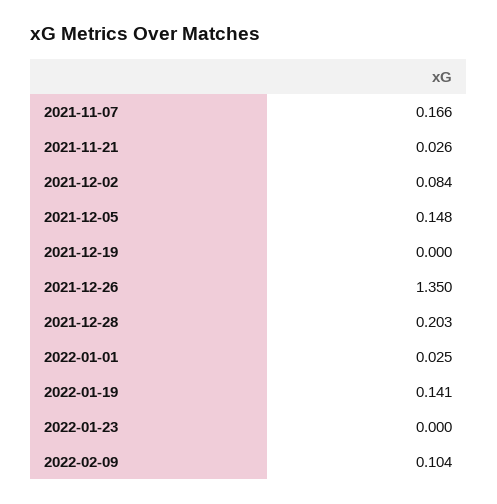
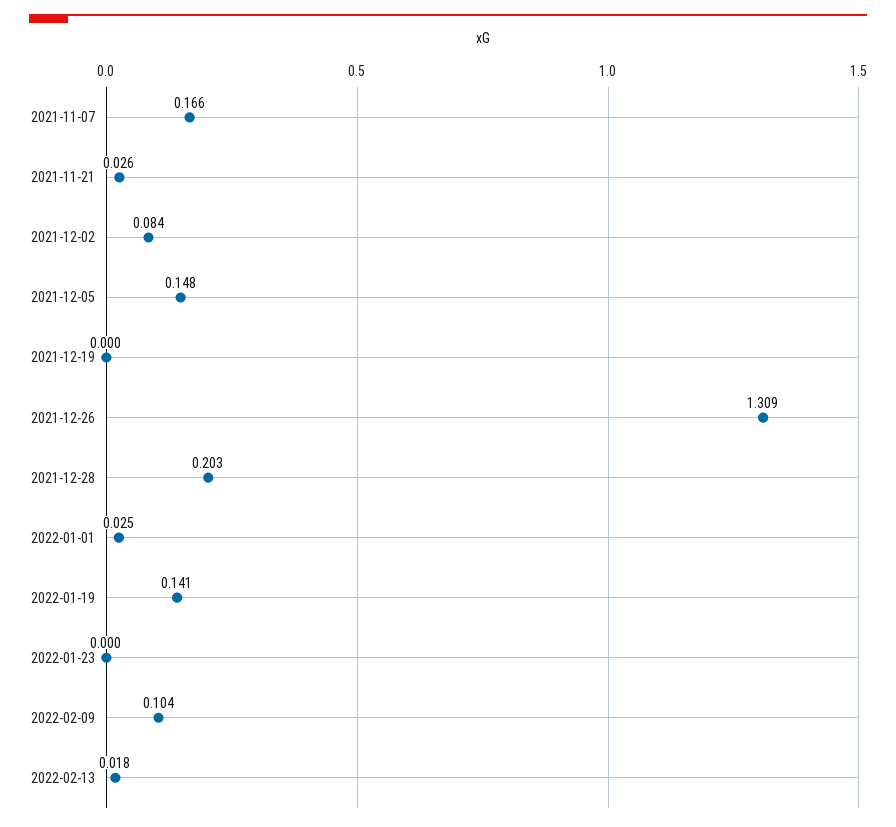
2021-12-26: 1.35 -> 1.309
2022-02-13: none -> 0.018

